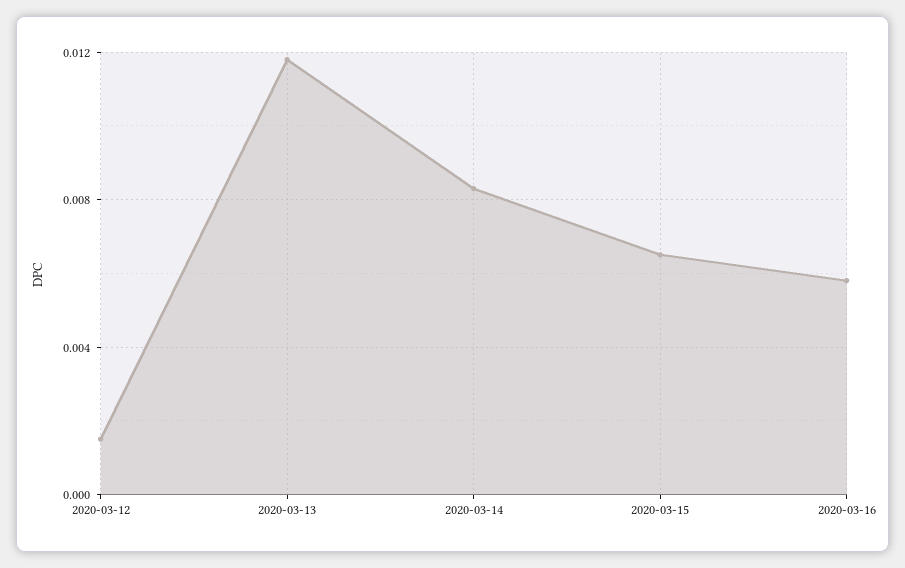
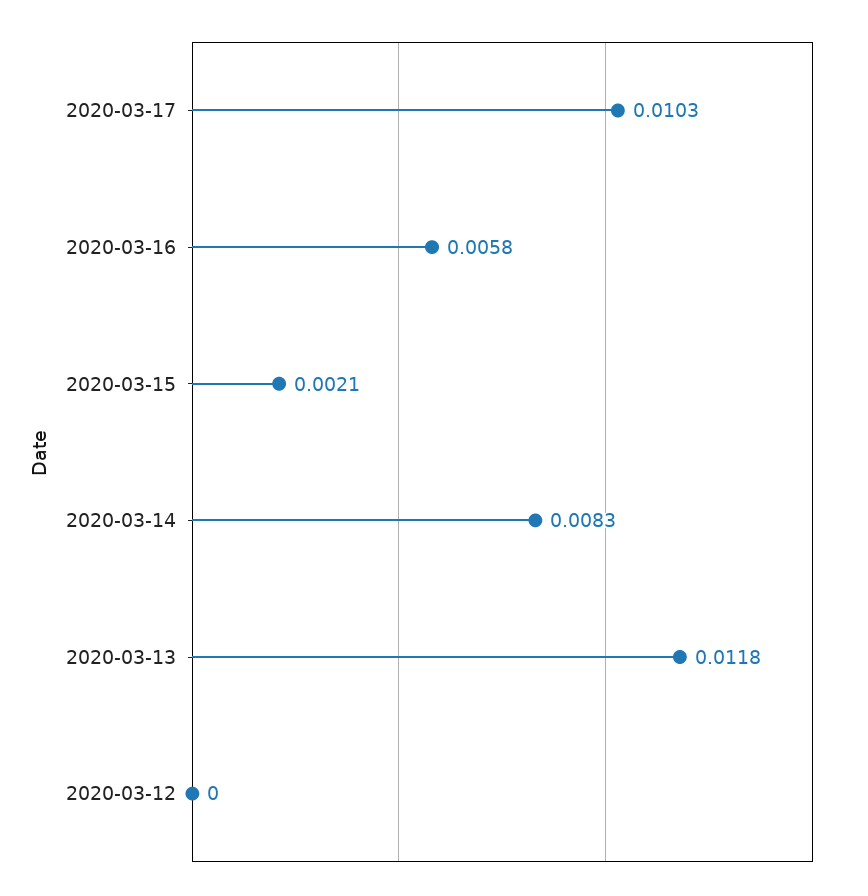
2020-03-12: 0.0015 -> 0
2020-03-15: 0.0065 -> 0.0021
2020-03-17: none -> 0.0103

